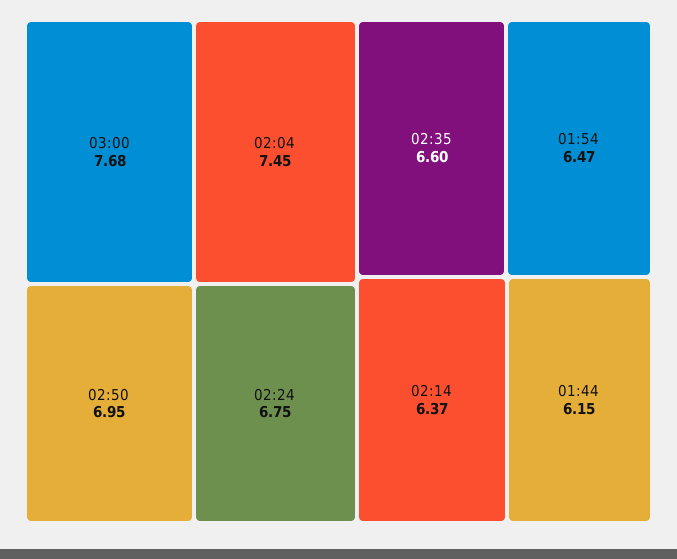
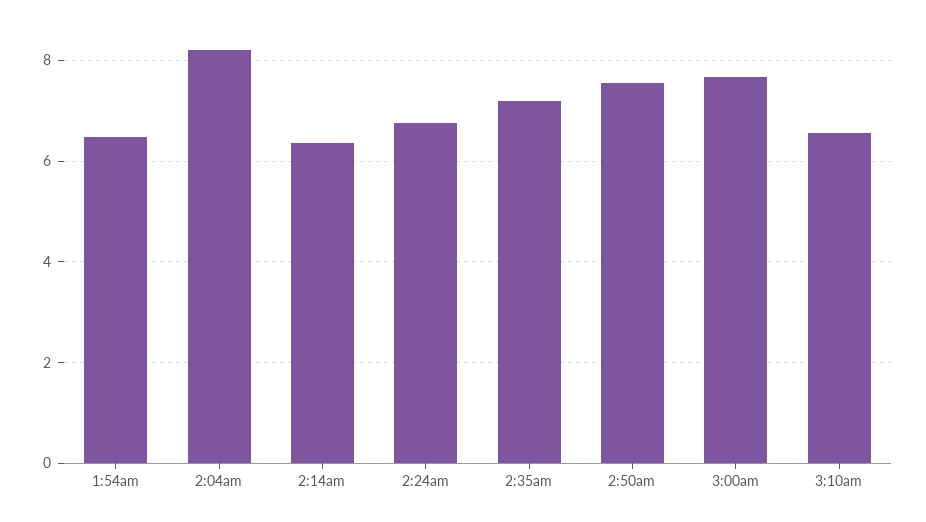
02:04: 7.45 -> 8.2
02:50: 6.95 -> 7.6
02:35: 6.6 -> 7.2
01:44: 6.15 -> none
3:10am: none -> 6.6

